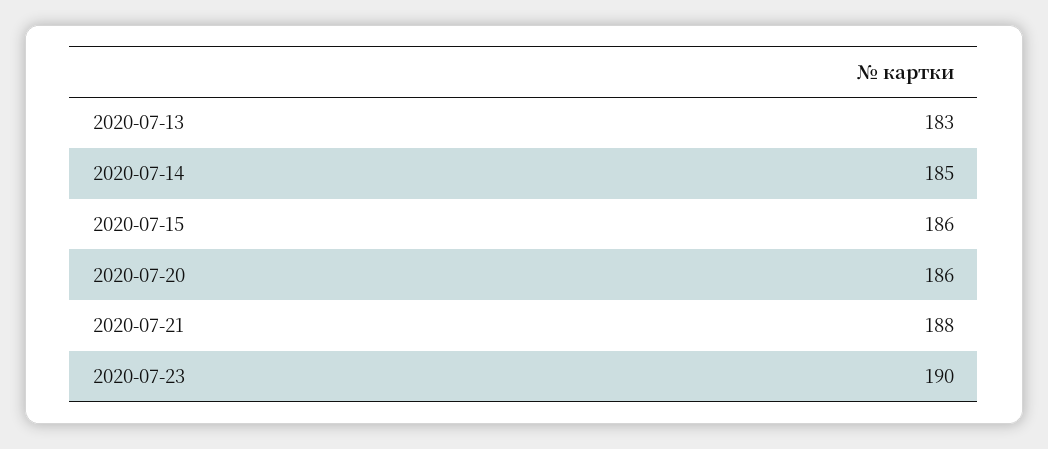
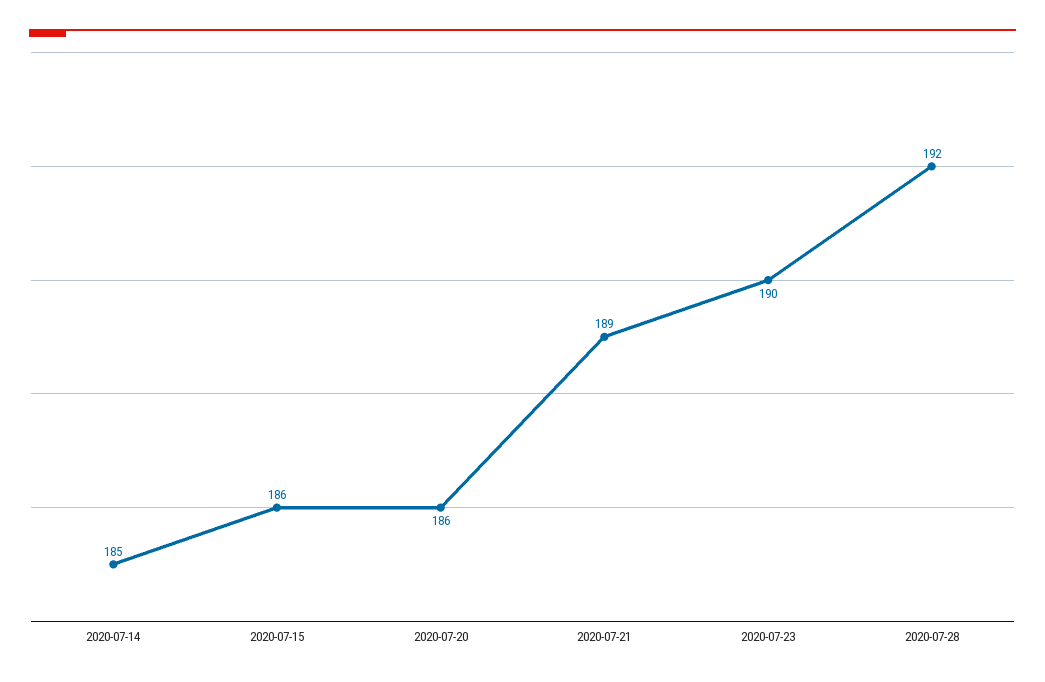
2020-07-13: 183 -> none
2020-07-21: 188 -> 189
2020-07-28: none -> 192

